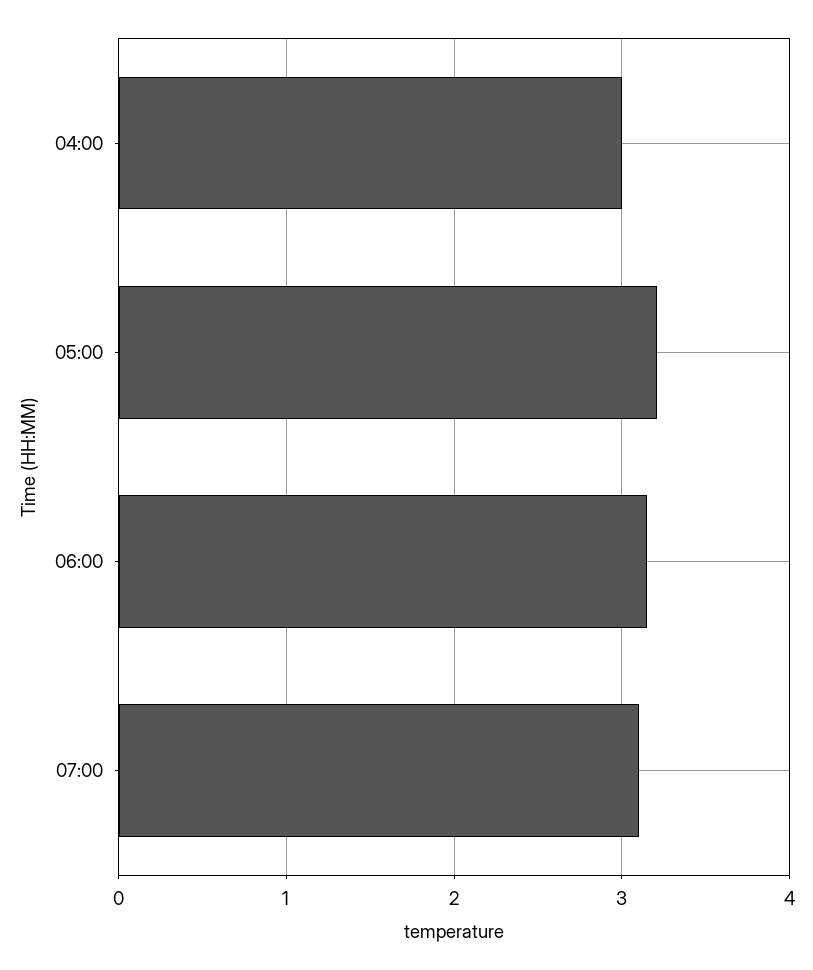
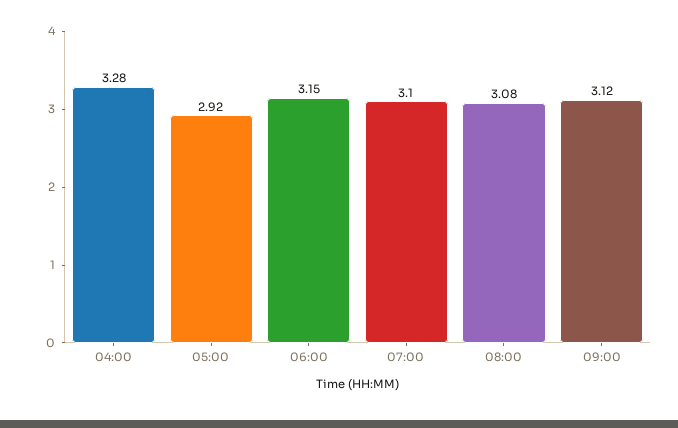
04:00: 3 -> 3.28
05:00: 3.2 -> 2.92
08:00: none -> 3.08
09:00: none -> 3.12

